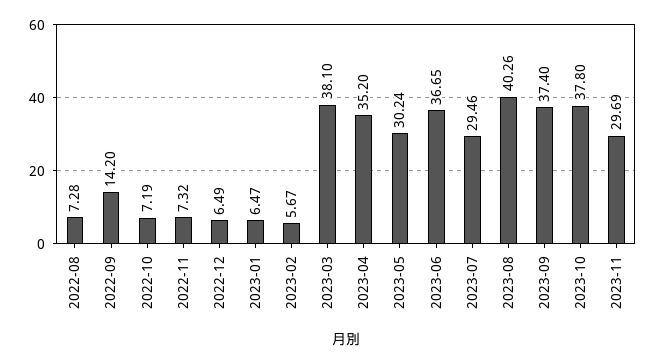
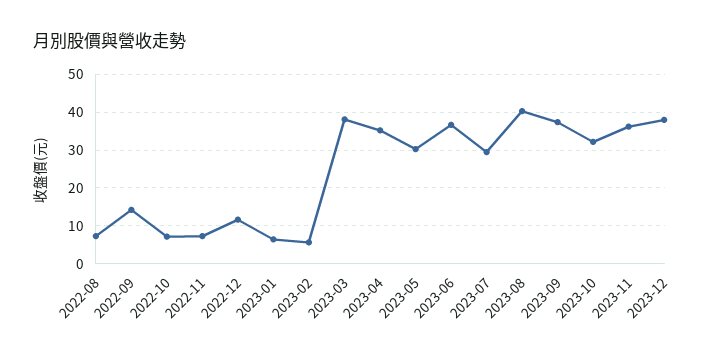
2022-12: 6.49 -> 12
2023-10: 37.8 -> 32
2023-11: 29.69 -> 36
2023-12: none -> 38

